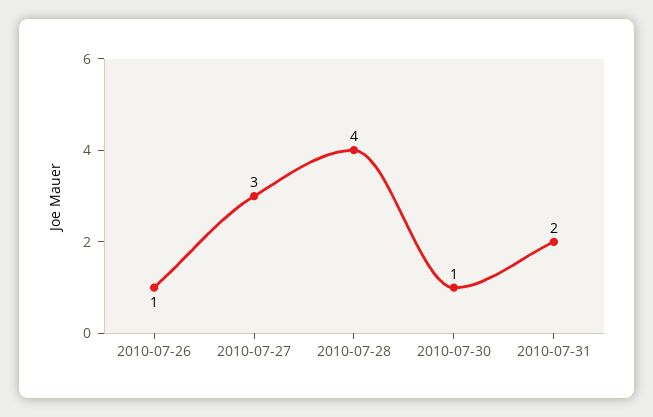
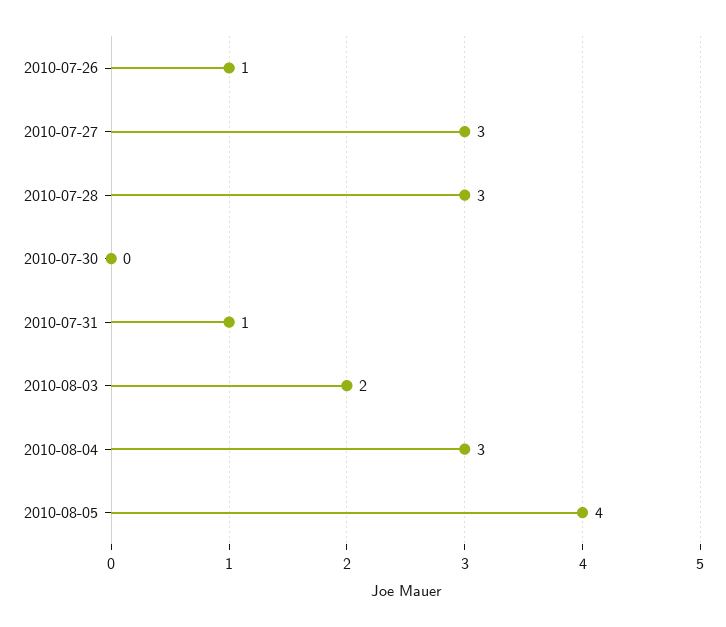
2010-07-28: 4 -> 3
2010-07-30: 1 -> 0
2010-07-31: 2 -> 1
2010-08-03: none -> 2
2010-08-04: none -> 3
2010-08-05: none -> 4

